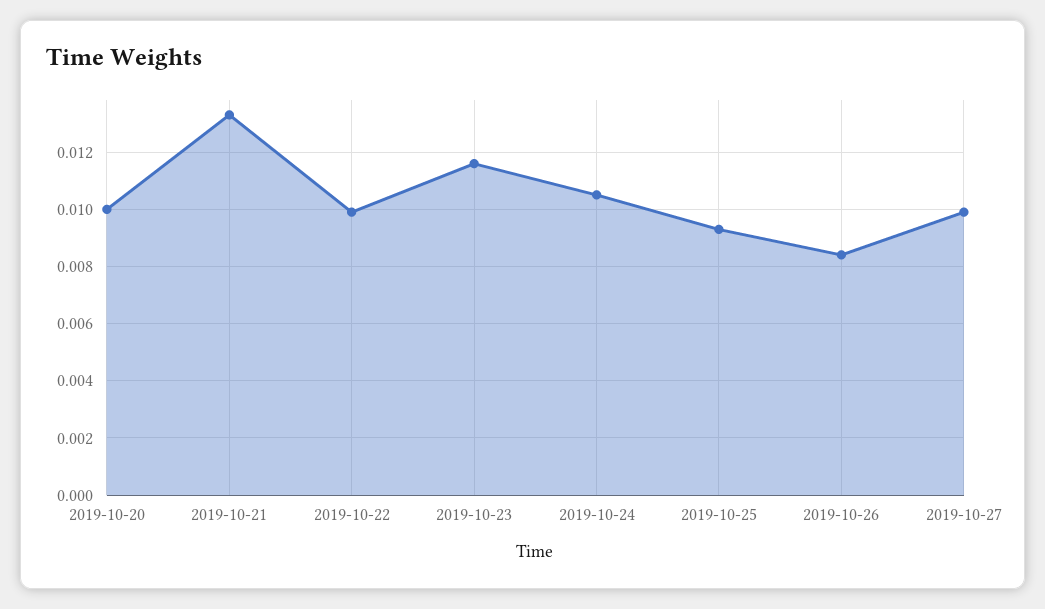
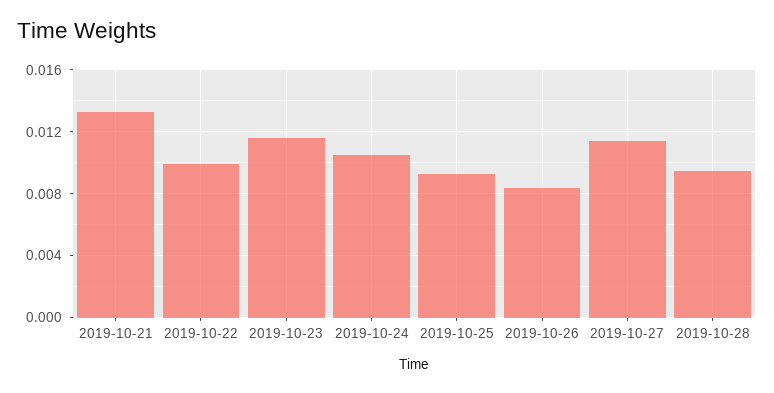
2019-10-20: 0.01 -> none
2019-10-27: 0.01 -> 0.0115
2019-10-28: none -> 0.0095

